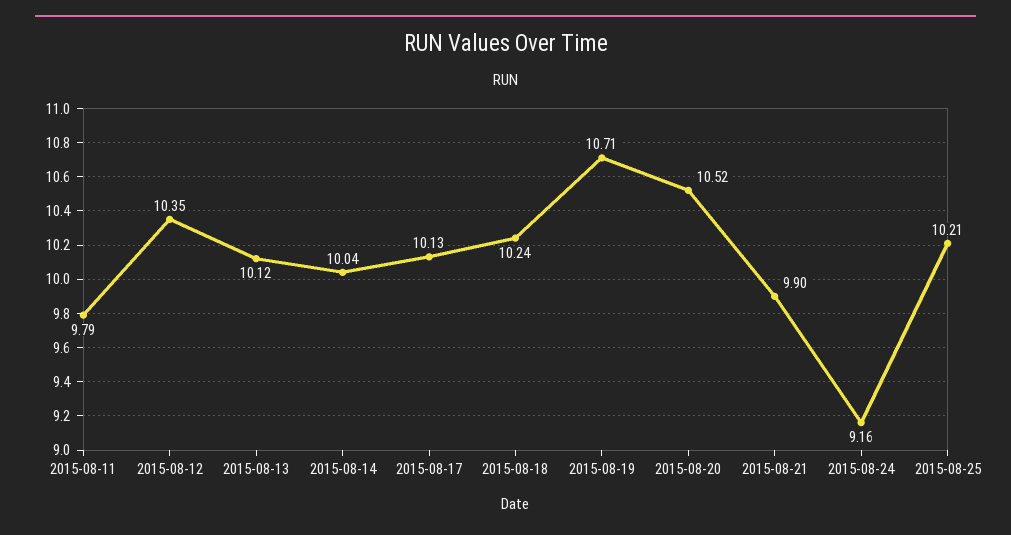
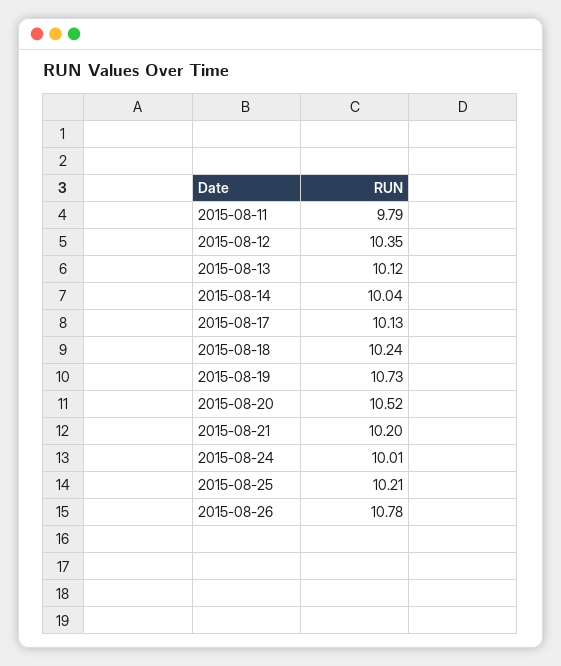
2015-08-19: 10.71 -> 10.73
2015-08-21: 9.9 -> 10.2
2015-08-24: 9.16 -> 10.01
2015-08-26: none -> 10.78

